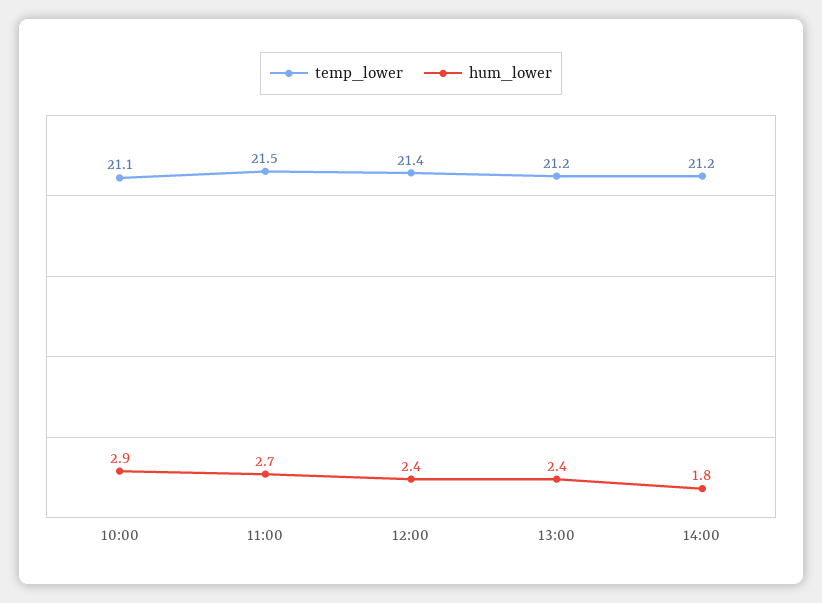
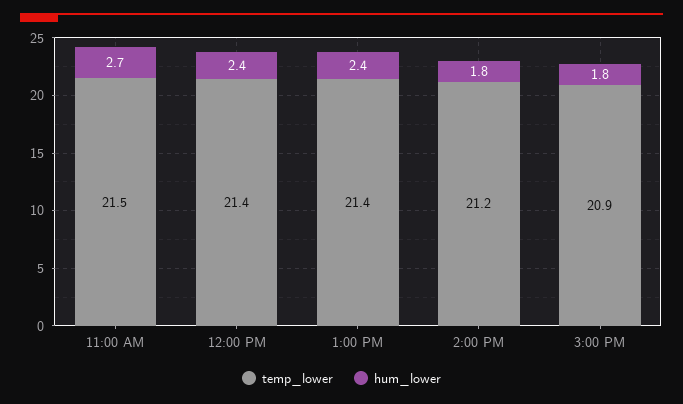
temp_lower, 10:00: 21.1 -> none
hum_lower, 10:00: 2.9 -> none
temp_lower, 13:00: 21.2 -> 21.4
temp_lower, 3:00 PM: none -> 20.9
hum_lower, 3:00 PM: none -> 1.8

